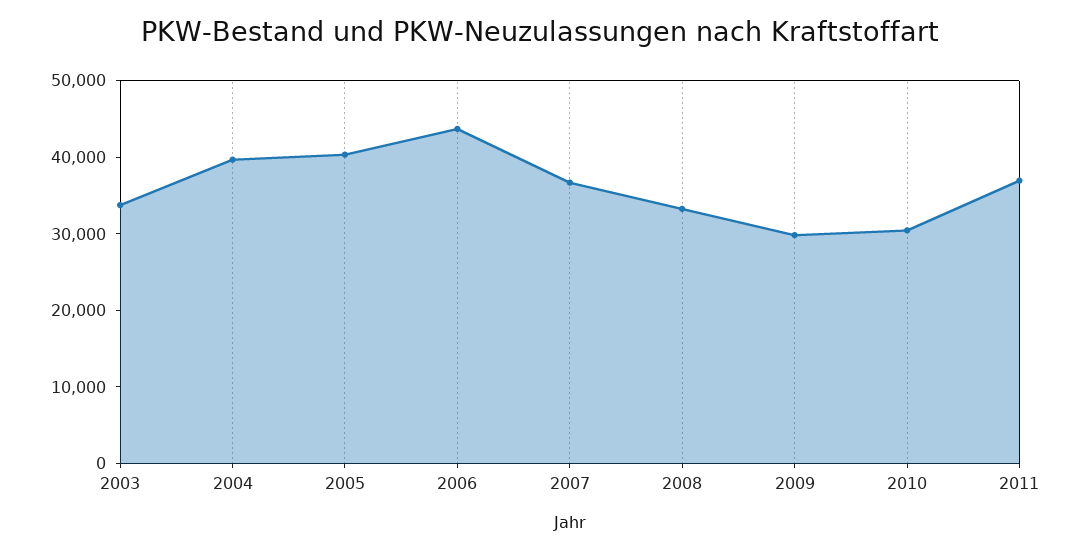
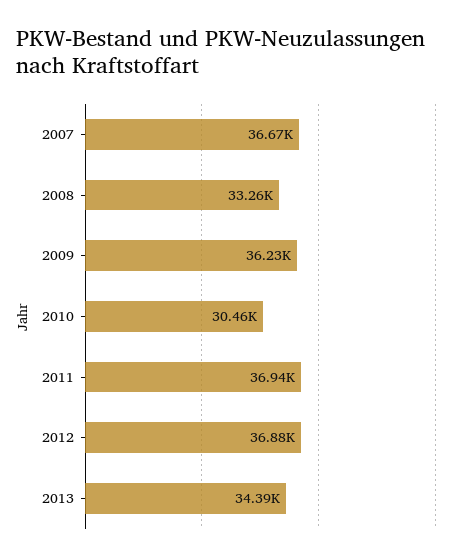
2003: 34000 -> none
2004: 40000 -> none
2005: 40000 -> none
2006: 44000 -> none
2009: 30000 -> 36230
2012: none -> 36880
2013: none -> 34390

